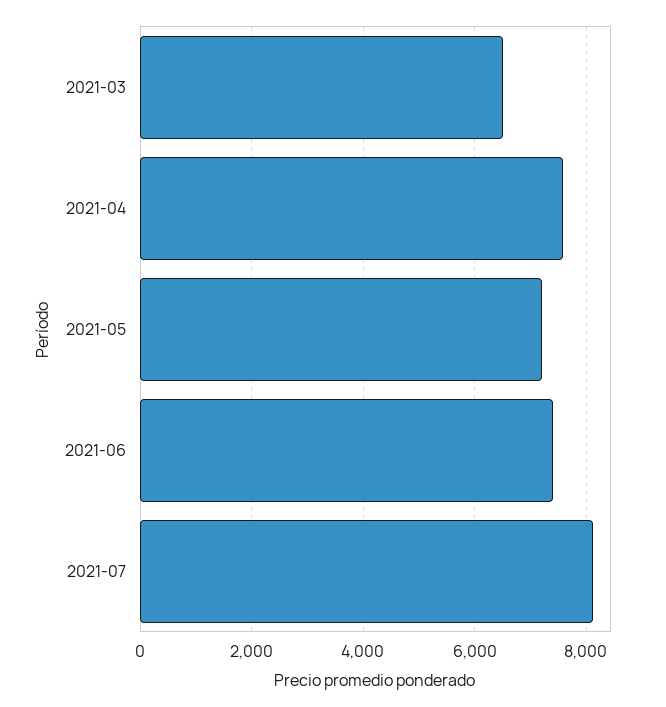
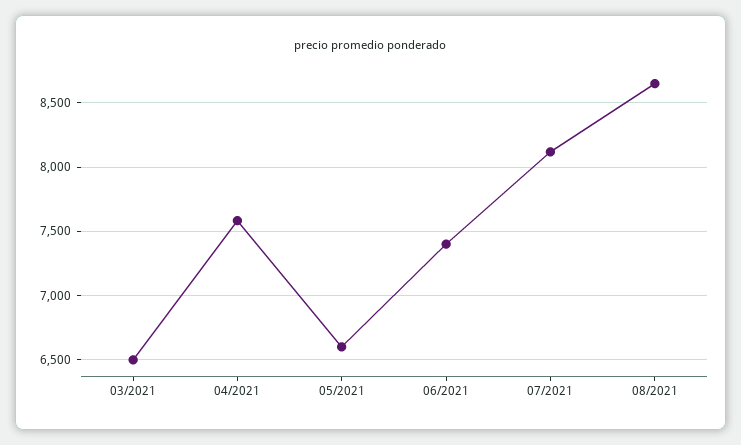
2021-05: 7200 -> 6600
08/2021: none -> 8650

